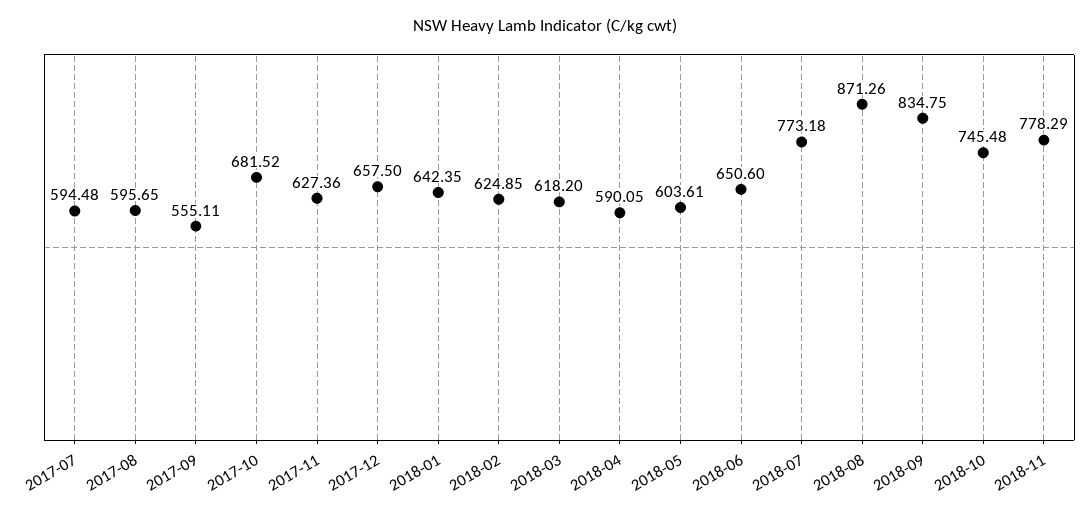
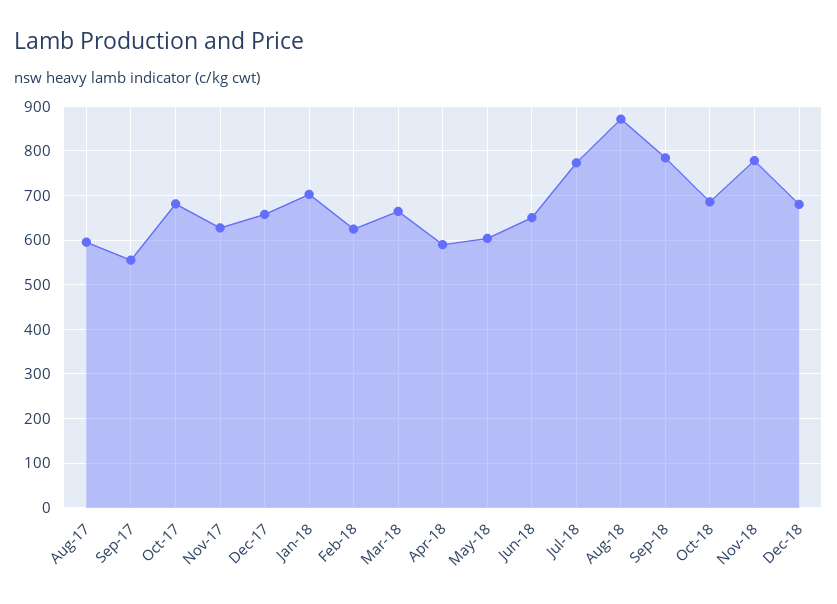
2017-07: 594.48 -> none
2018-01: 642.35 -> 700
2018-03: 618.2 -> 660
2018-09: 834.75 -> 780
2018-10: 745.48 -> 680
Dec-18: none -> 680

